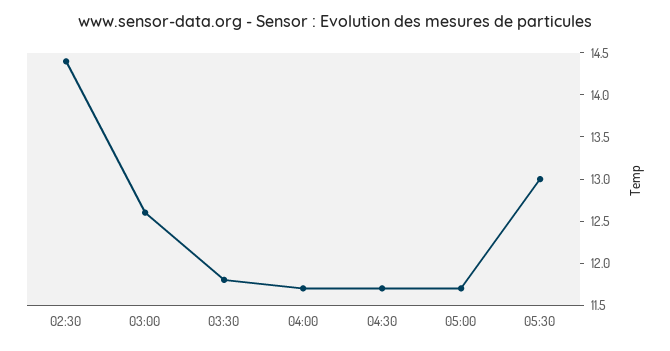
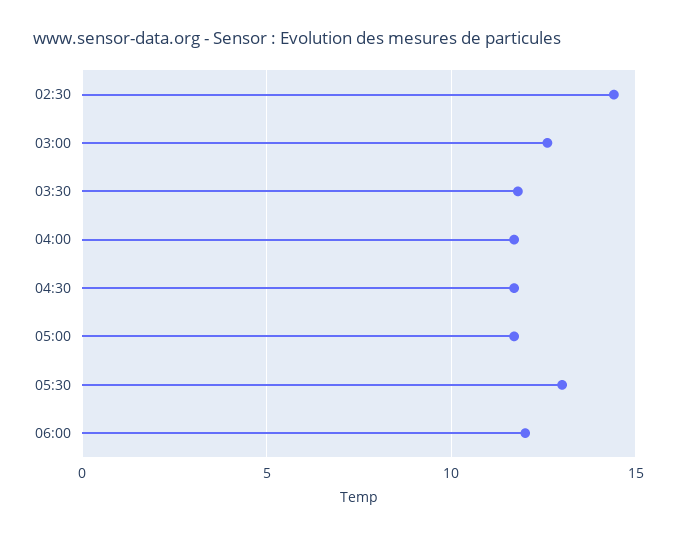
06:00: none -> 12

